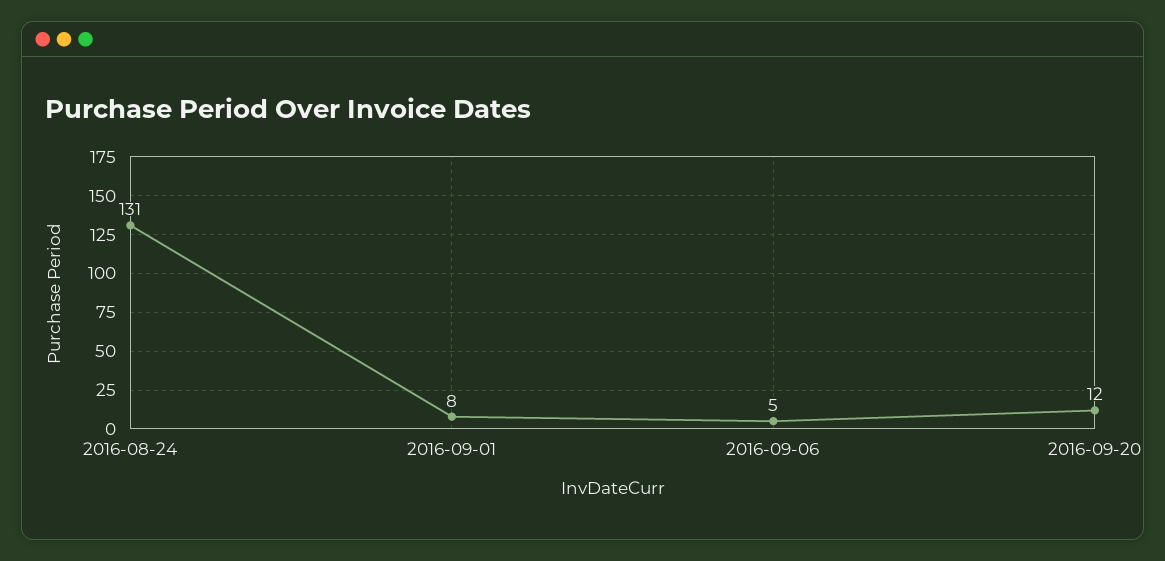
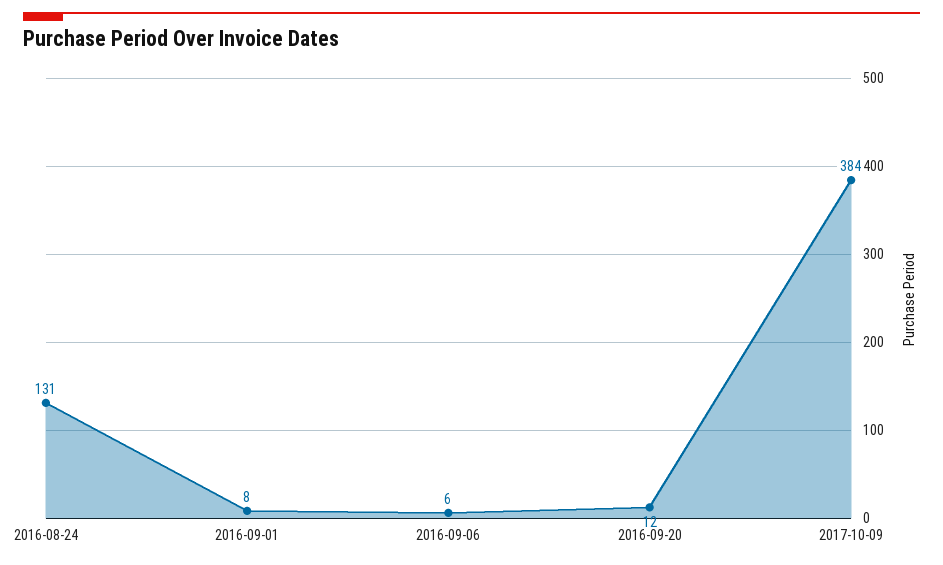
2016-09-06: 5 -> 6
2017-10-09: none -> 384

